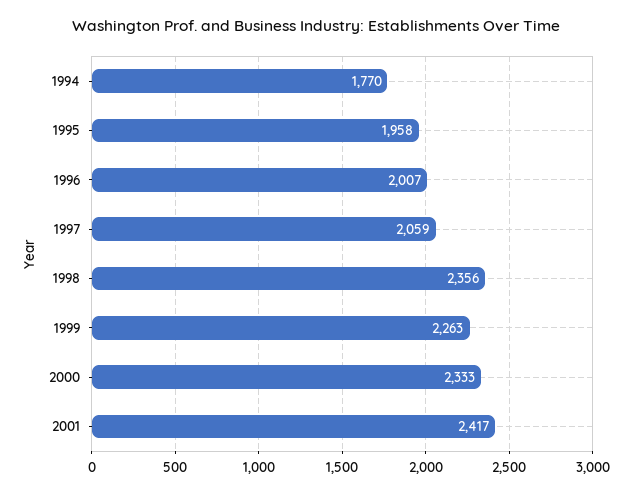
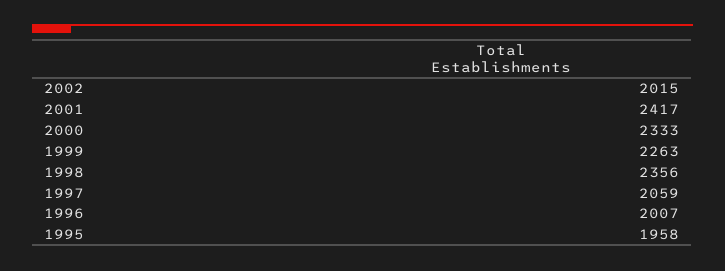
1994: 1770 -> none
2002: none -> 2015

